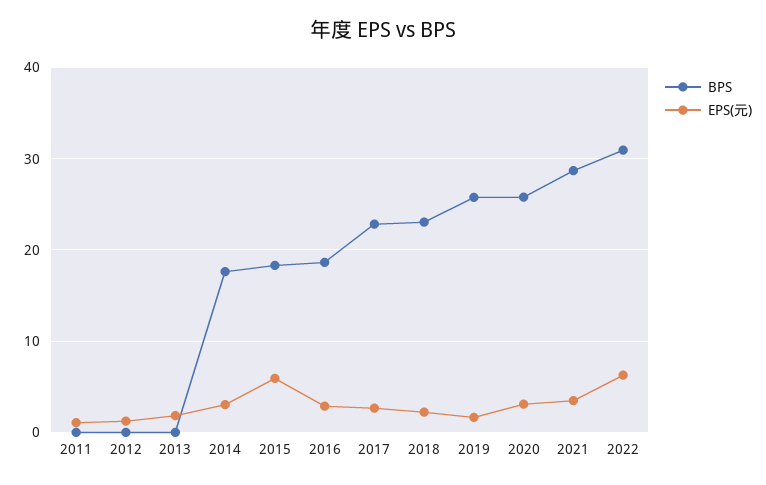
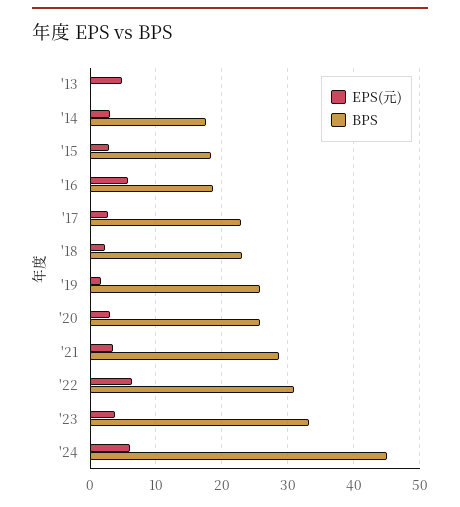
BPS, 2011: 0 -> none
EPS(元), 2011: 1 -> none
BPS, 2012: 0 -> none
EPS(元), 2012: 1 -> none
EPS(元), 2013: 2 -> 5
EPS(元), 2015: 6 -> 3
EPS(元), 2016: 3 -> 6
EPS(元), '23: none -> 4
BPS, '23: none -> 33
EPS(元), '24: none -> 6
BPS, '24: none -> 45

